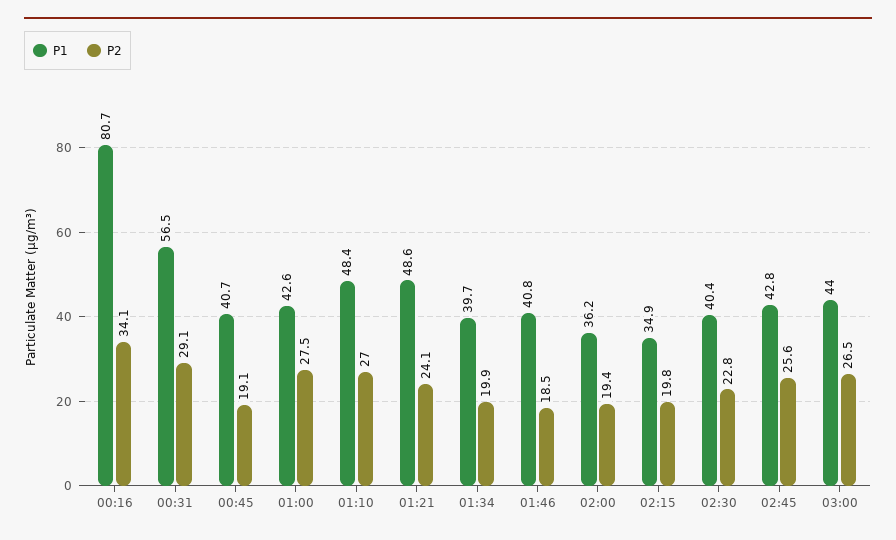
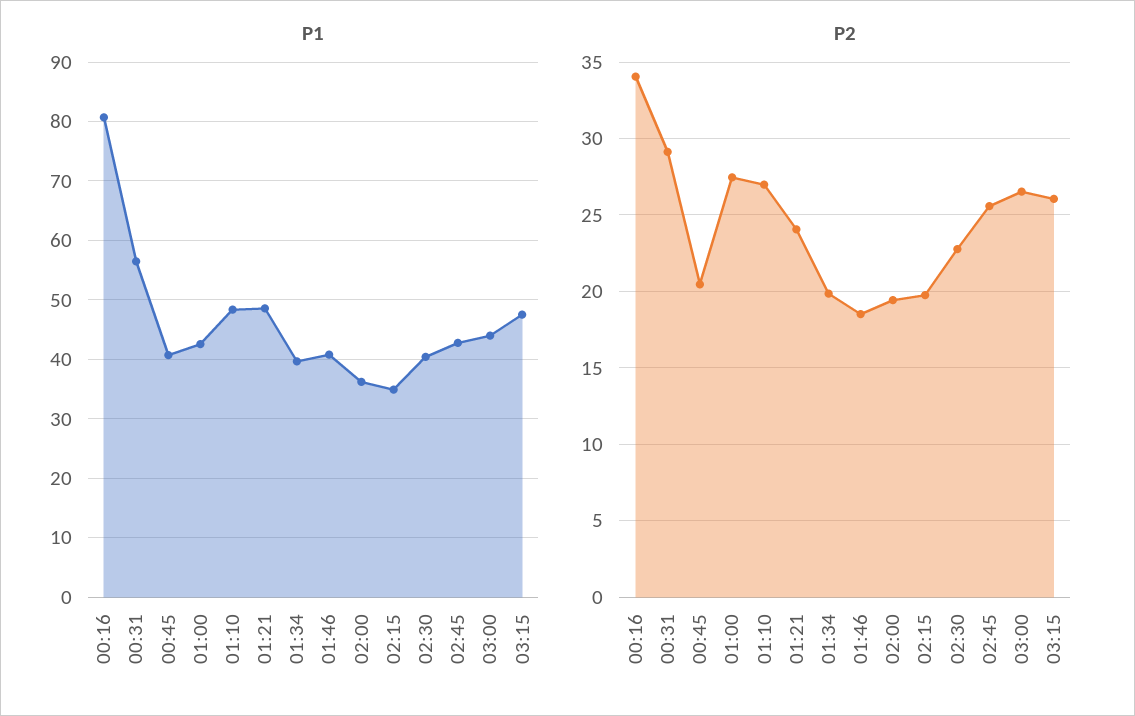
P2, 00:45: 19.1 -> 20.5
P1, 03:15: none -> 48
P2, 03:15: none -> 26

